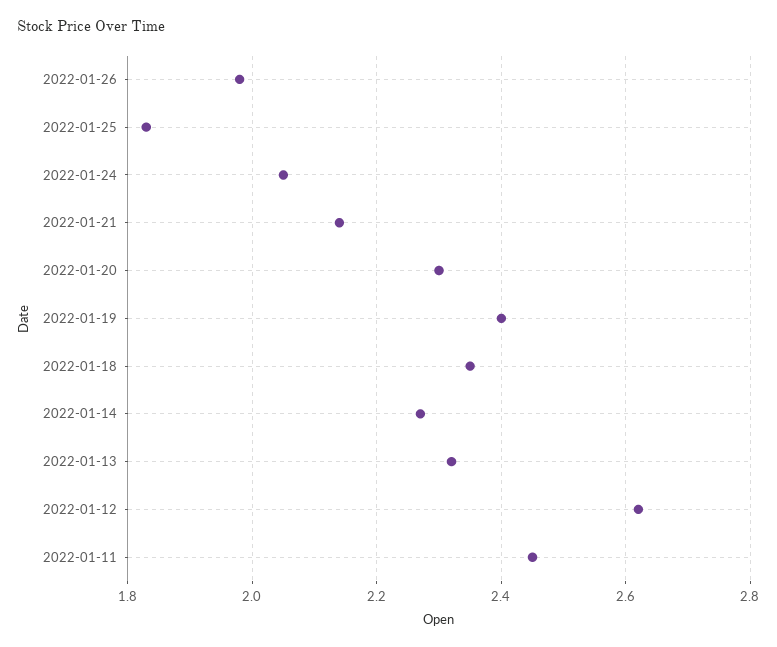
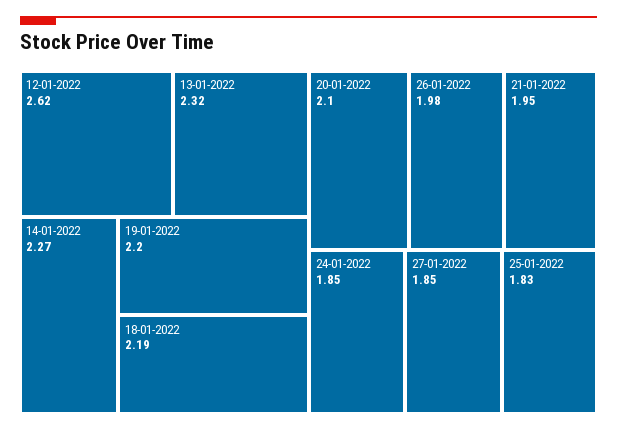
2022-01-24: 2.05 -> 1.85
2022-01-21: 2.15 -> 1.95
2022-01-20: 2.3 -> 2.1
2022-01-19: 2.4 -> 2.2
2022-01-18: 2.35 -> 2.19
2022-01-11: 2.45 -> none
27-01-2022: none -> 1.85

